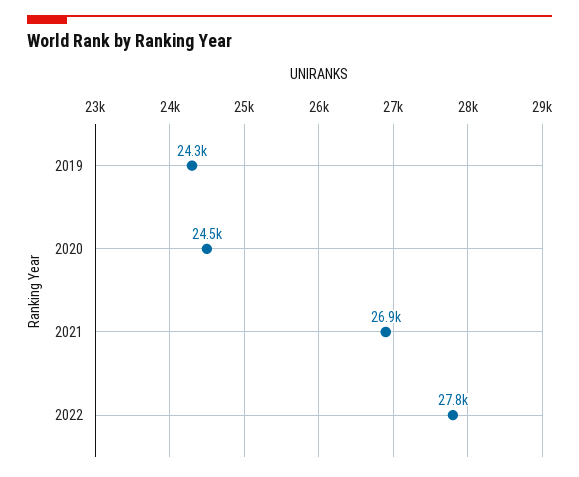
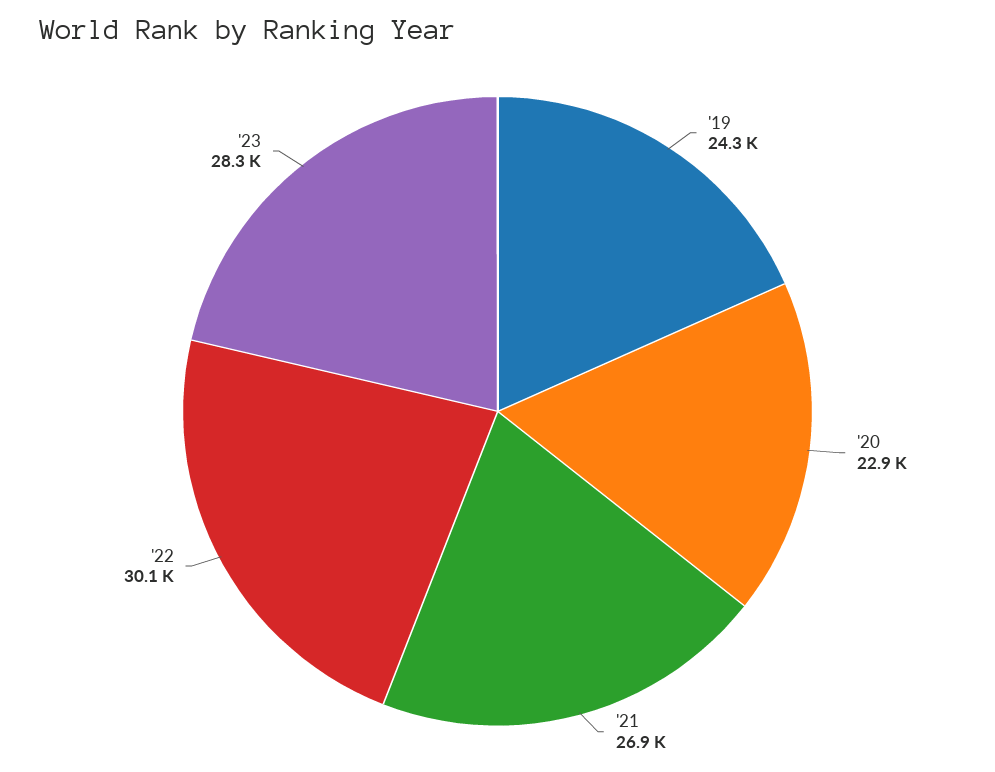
2020: 24500 -> 22900
2022: 27800 -> 30100
'23: none -> 28300

